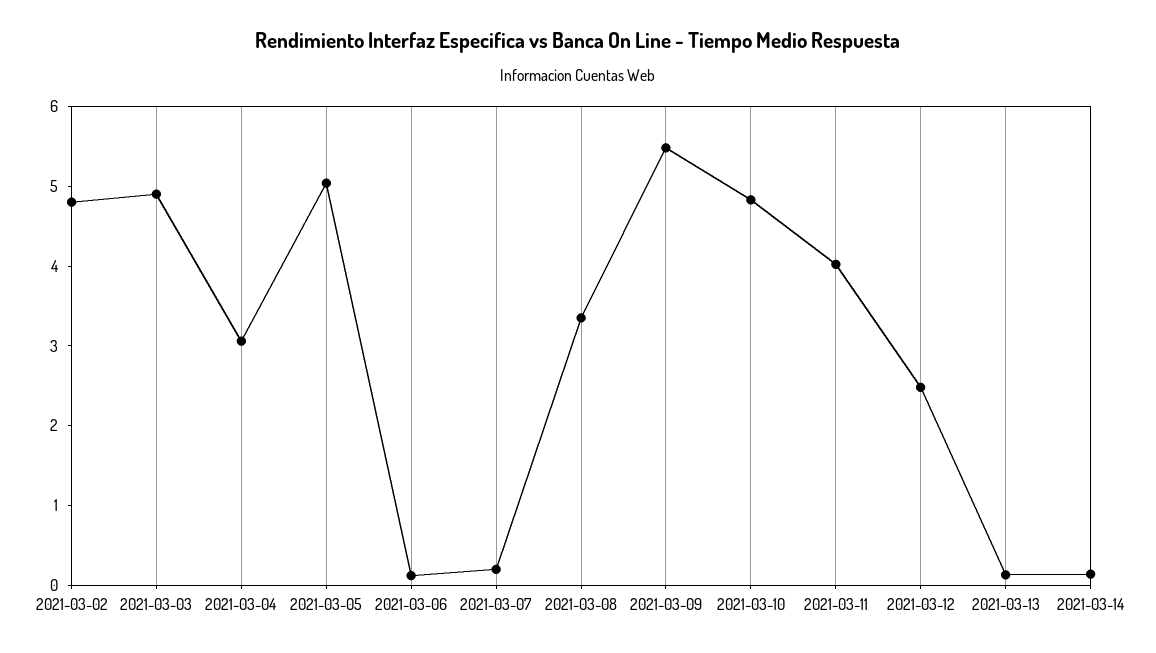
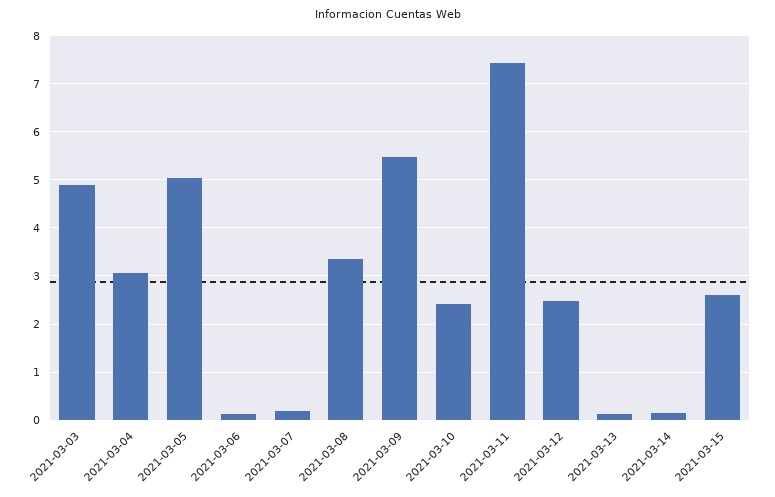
2021-03-02: 4.8 -> none
2021-03-10: 4.8 -> 2.4
2021-03-11: 4 -> 7.4
2021-03-15: none -> 2.6

